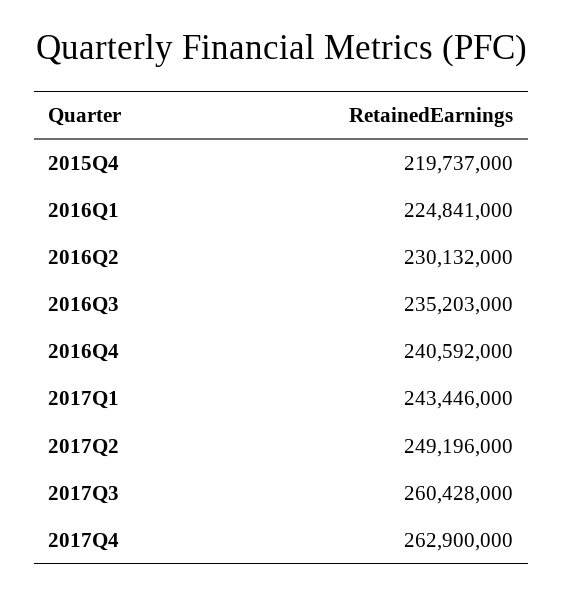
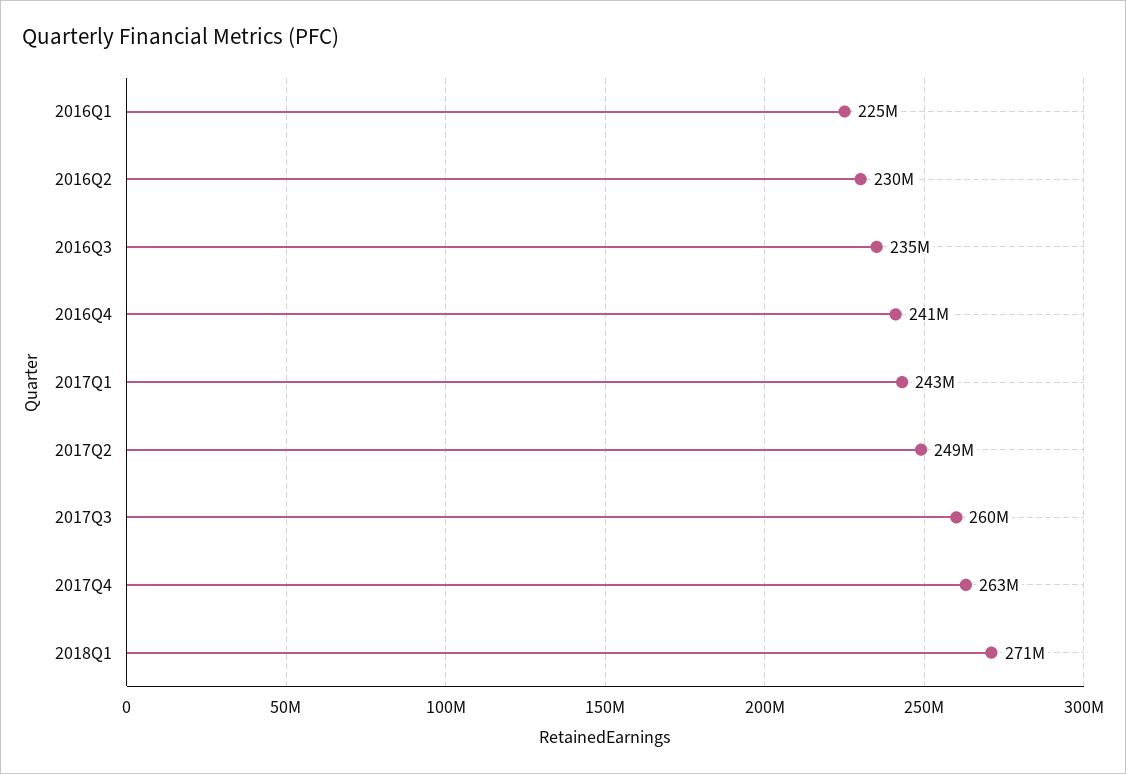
2015Q4: 219737000 -> none
2018Q1: none -> 271000000

